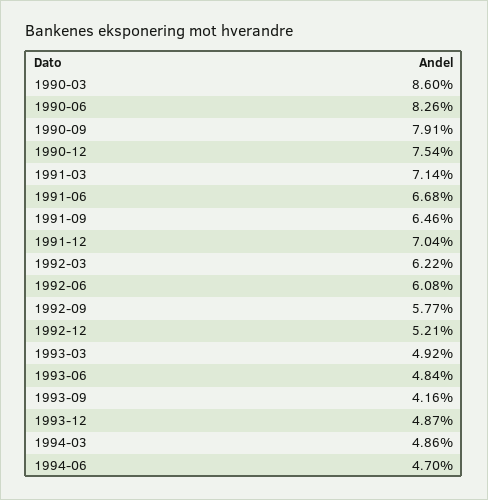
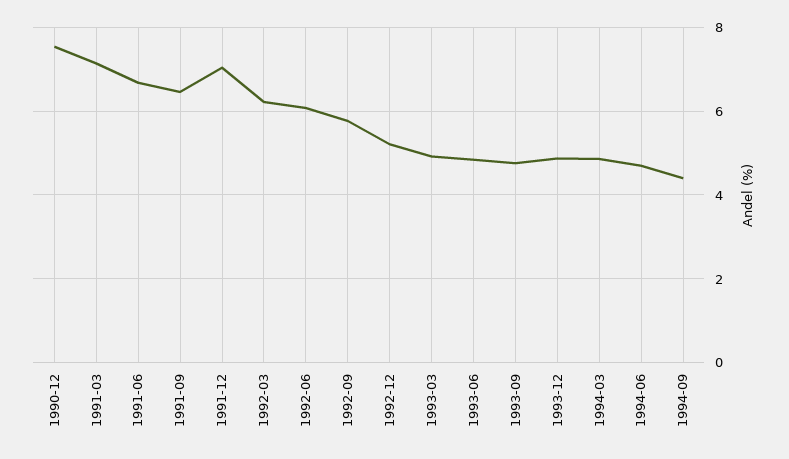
1990-03: 8.6 -> none
1990-06: 8.26 -> none
1990-09: 7.91 -> none
1993-09: 4.16 -> 4.8
1994-09: none -> 4.4

